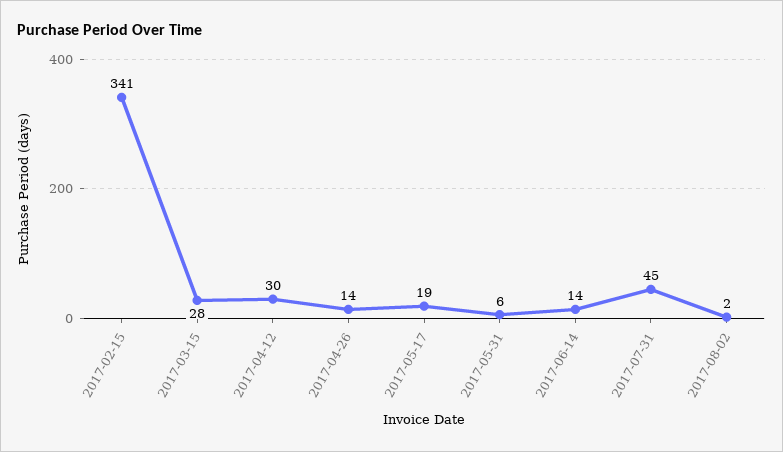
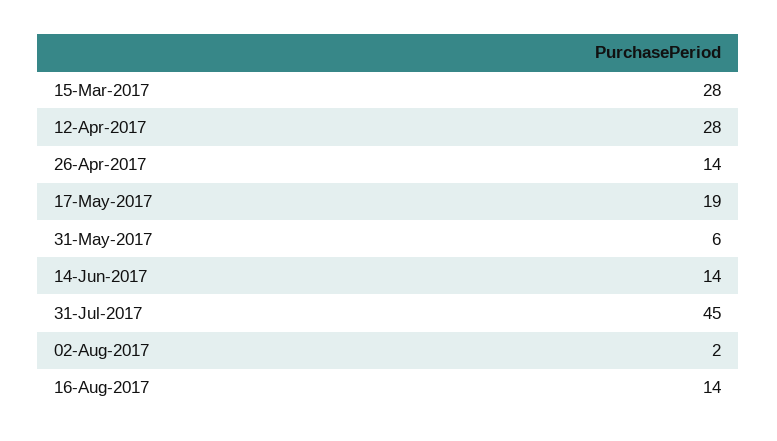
2017-02-15: 341 -> none
2017-04-12: 30 -> 28
16-Aug-2017: none -> 14

